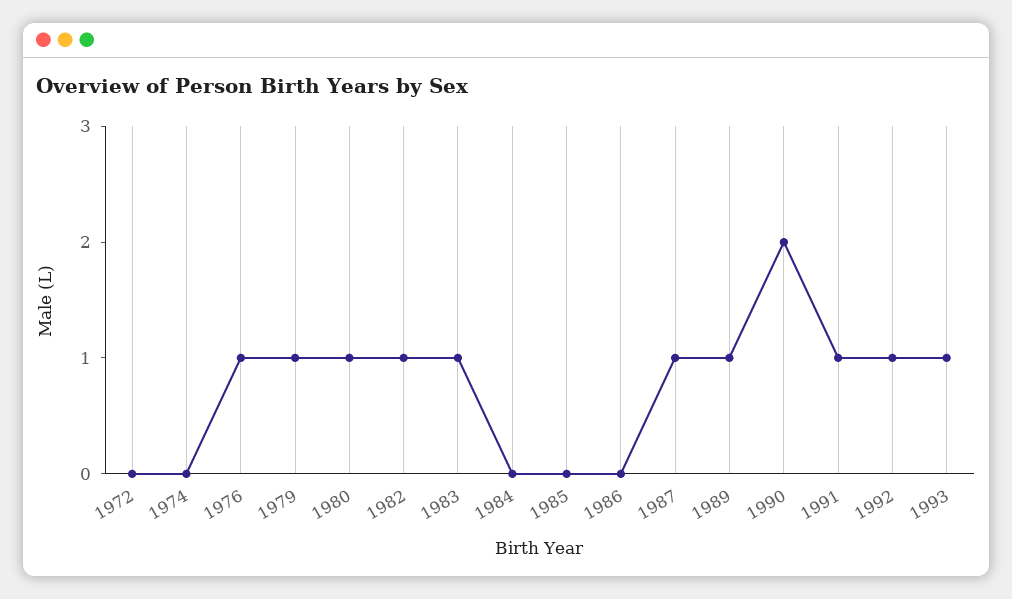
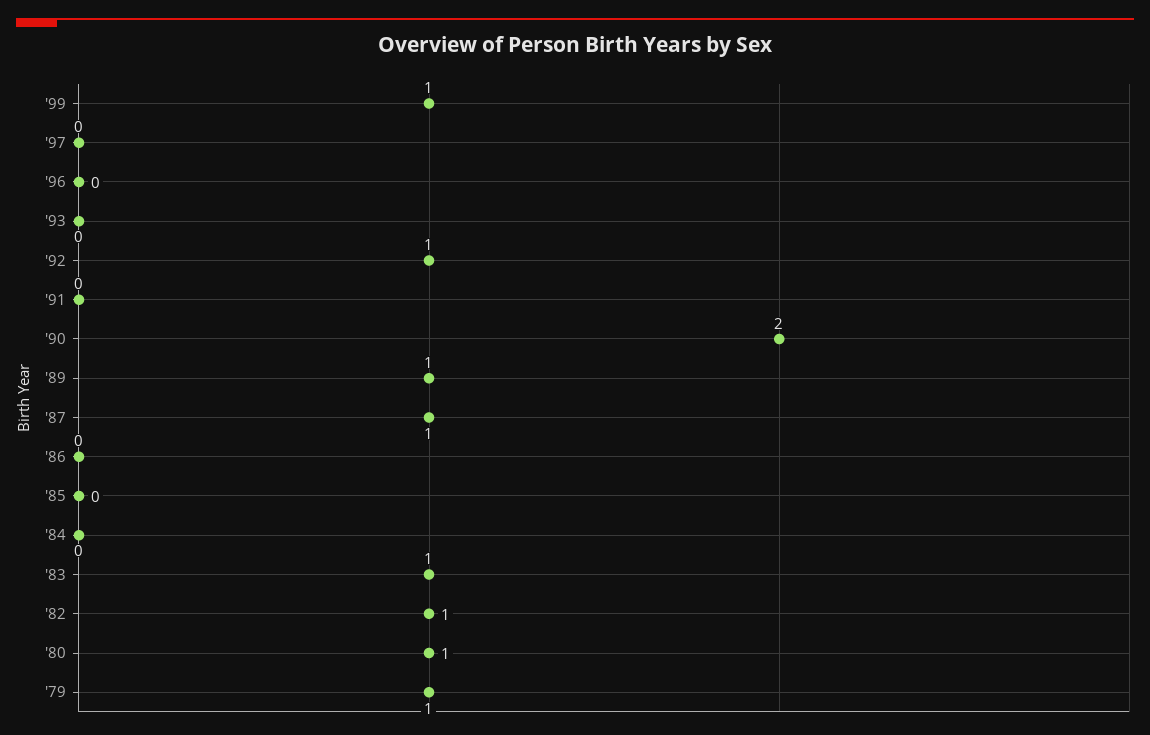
1972: 0 -> none
1974: 0 -> none
1976: 1 -> none
1991: 1 -> 0
1993: 1 -> 0
'99: none -> 1
'97: none -> 0
'96: none -> 0

